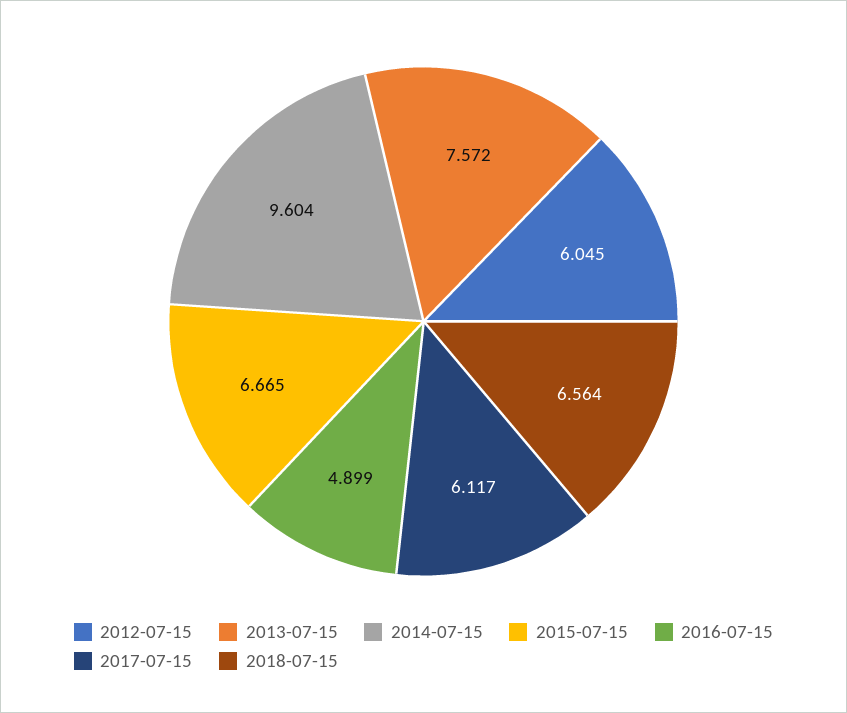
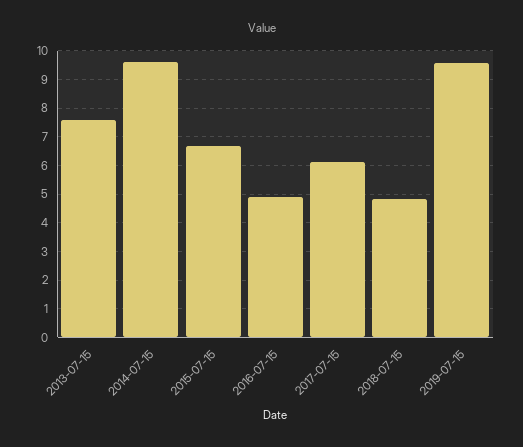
2012-07-15: 6.045 -> none
2018-07-15: 6.564 -> 4.75
2019-07-15: none -> 9.5

